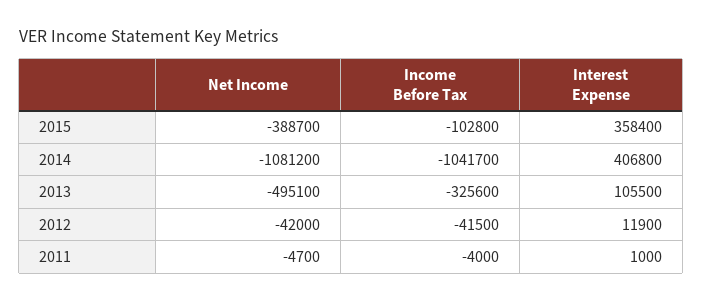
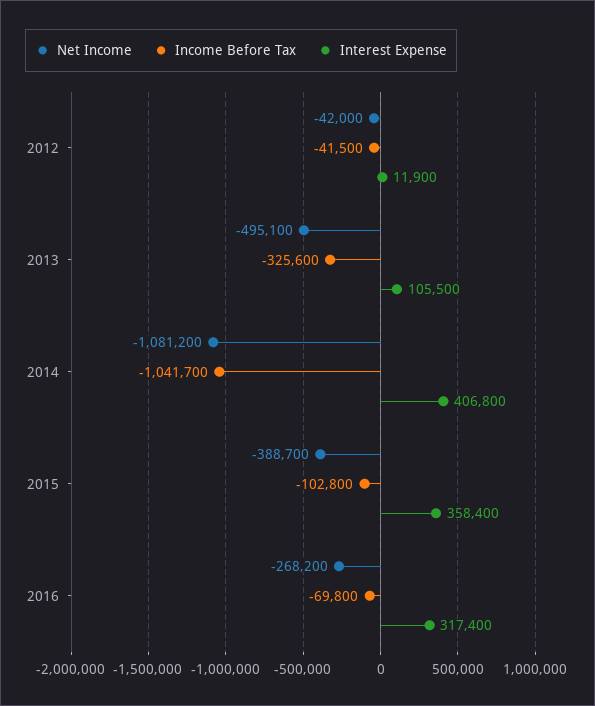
Net Income, 2011: -4700 -> none
Income Before Tax, 2011: -4000 -> none
Interest Expense, 2011: 1000 -> none
Net Income, 2016: none -> -268200
Income Before Tax, 2016: none -> -69800
Interest Expense, 2016: none -> 317400

